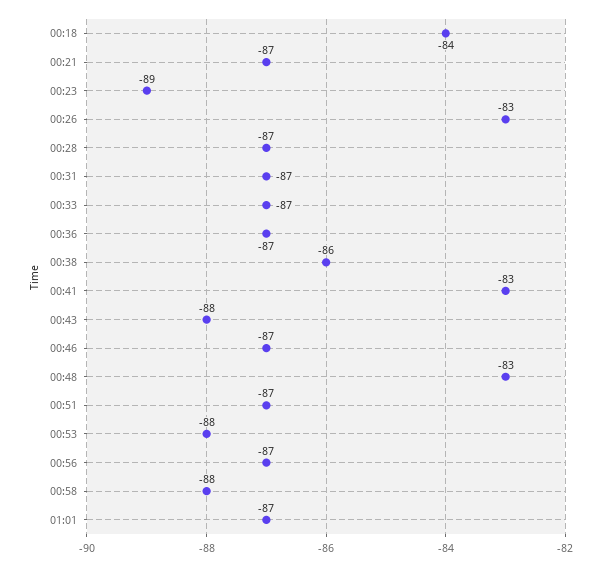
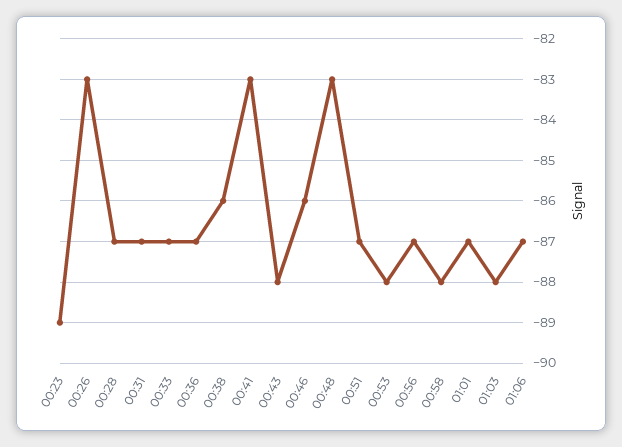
00:18: -84 -> none
00:21: -87 -> none
00:46: -87 -> -86
01:03: none -> -88
01:06: none -> -87

